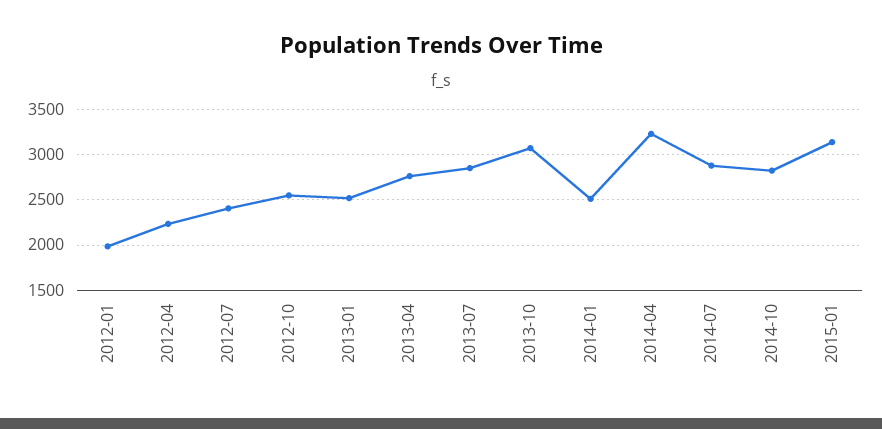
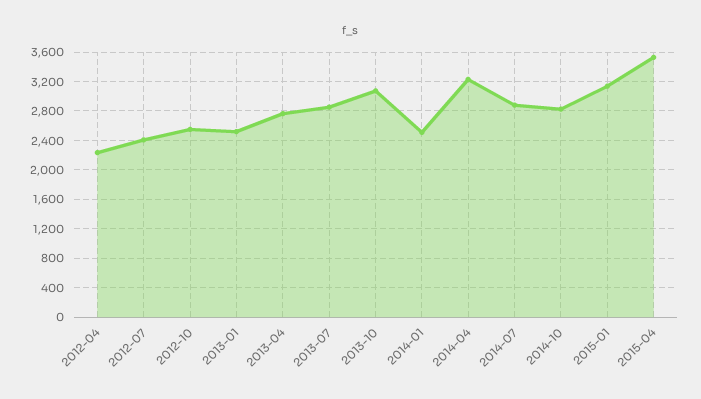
2012-01: 2000 -> none
2015-04: none -> 3500

